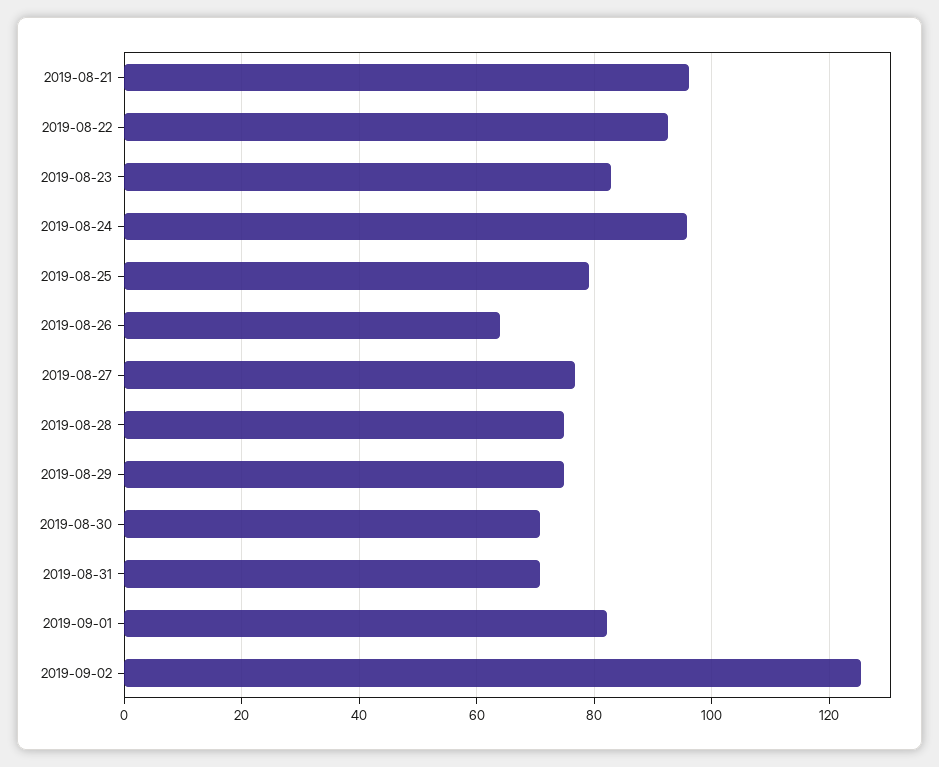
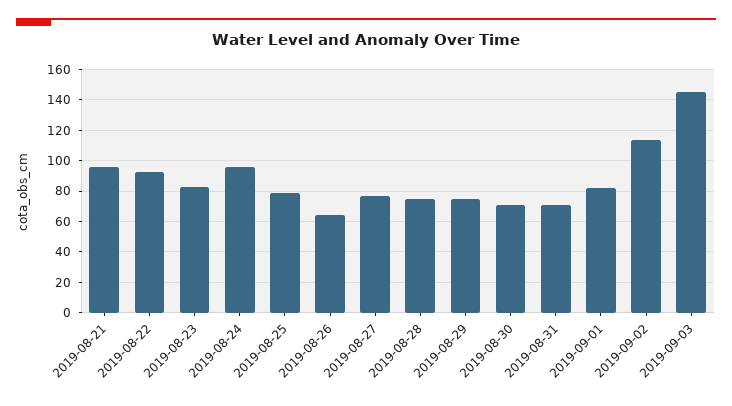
2019-09-02: 126 -> 115
2019-09-03: none -> 145

